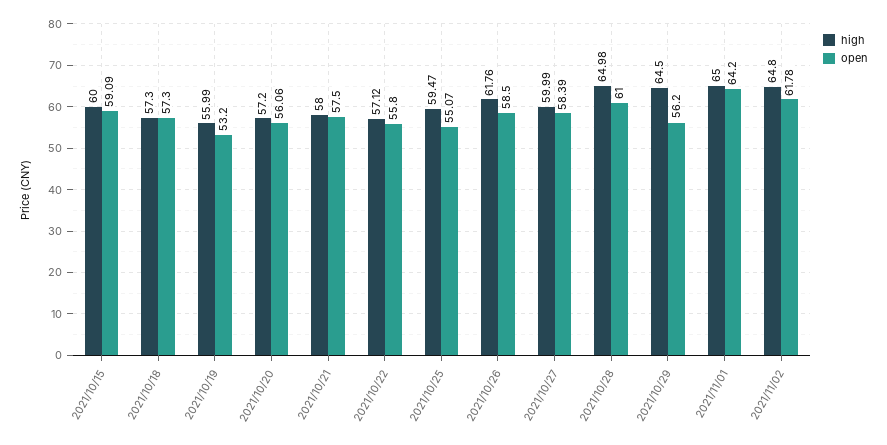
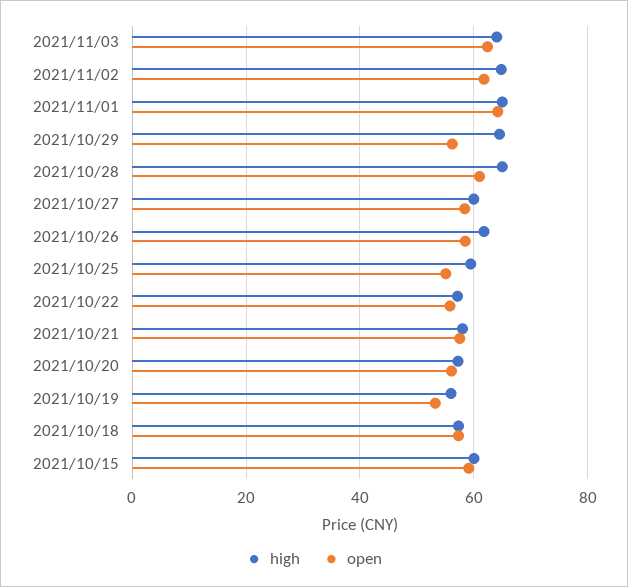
high, 2021/11/03: none -> 64
open, 2021/11/03: none -> 62

